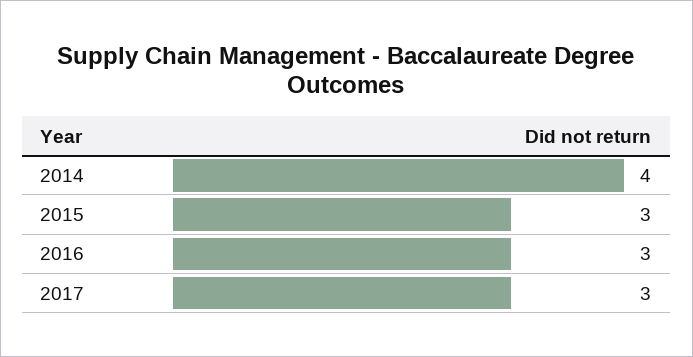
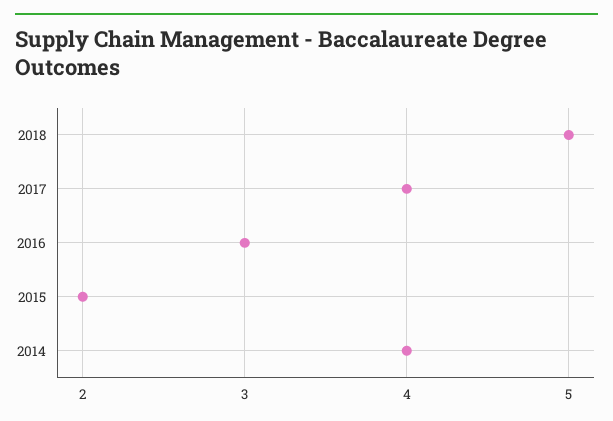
2015: 3 -> 2
2017: 3 -> 4
2018: none -> 5

